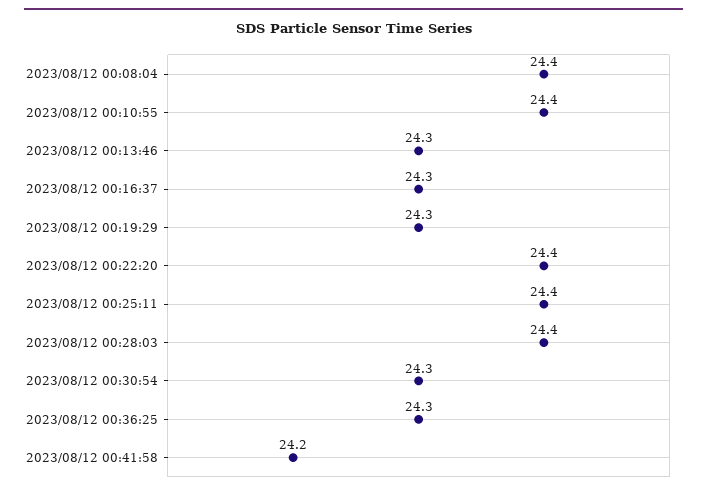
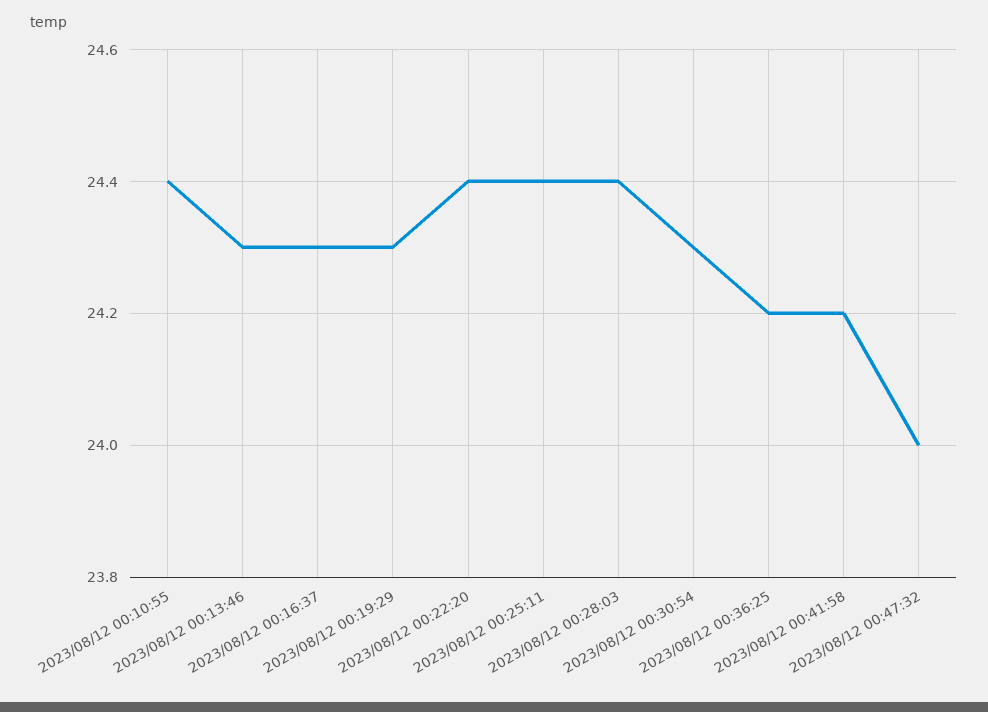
2023/08/12 00:08:04: 24.4 -> none
2023/08/12 00:36:25: 24.3 -> 24.2
2023/08/12 00:47:32: none -> 24

